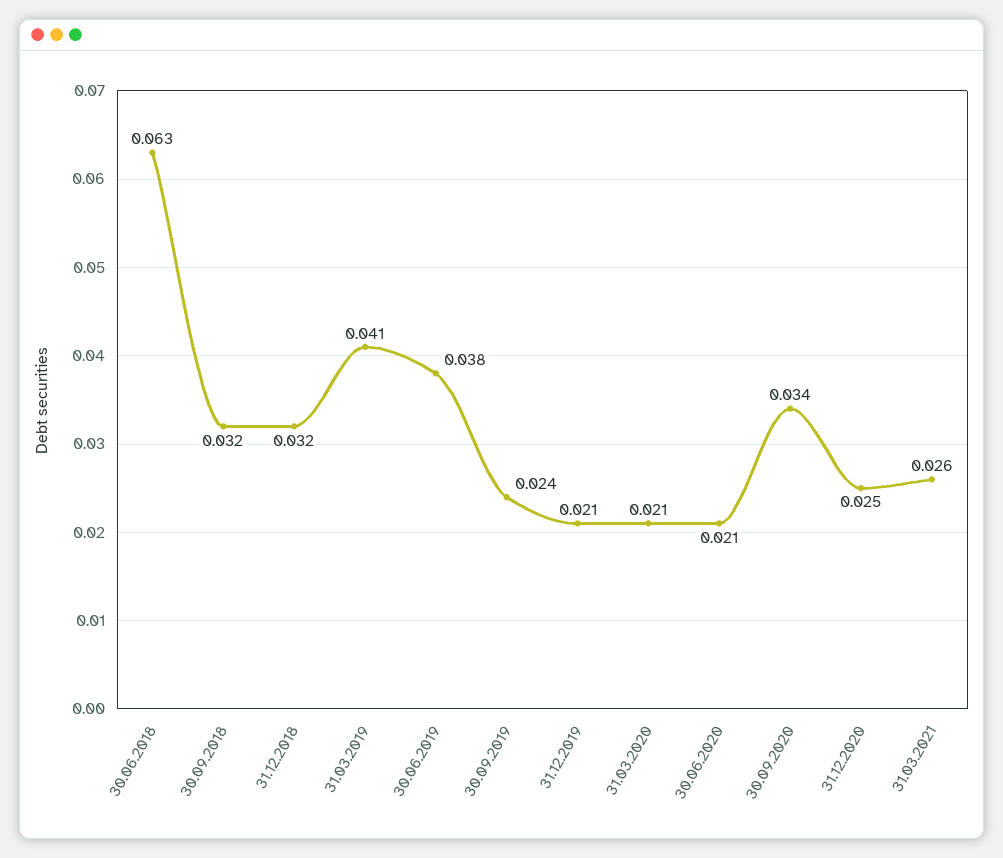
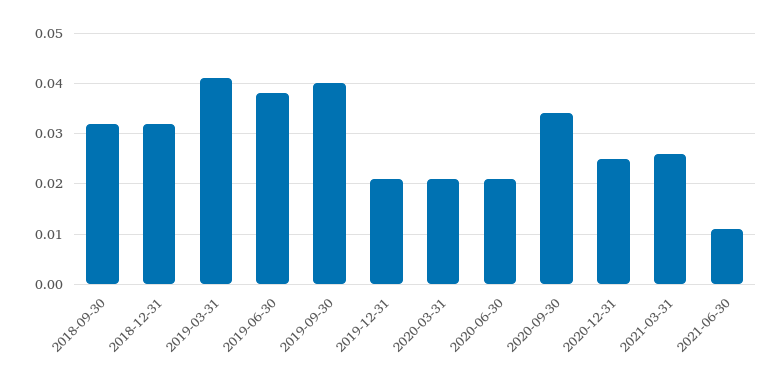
30.06.2018: 0.063 -> none
30.09.2019: 0.024 -> 0.04
2021-06-30: none -> 0.01

